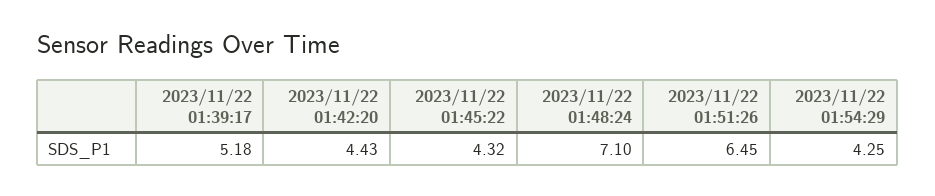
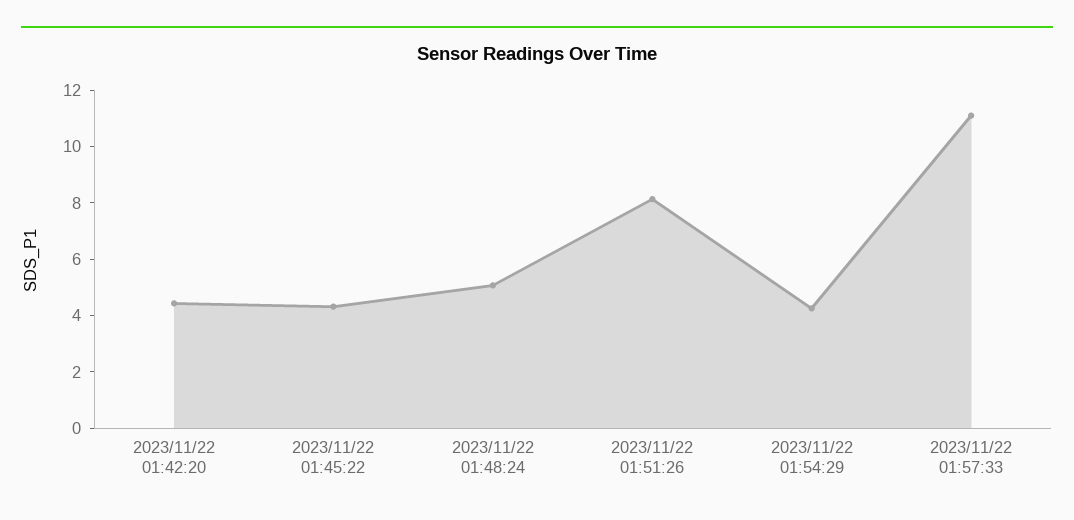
2023/11/22 01:39:17: 5.18 -> none
2023/11/22 01:48:24: 7.1 -> 5
2023/11/22 01:51:26: 6.45 -> 8
2023/11/22 01:57:33: none -> 11

